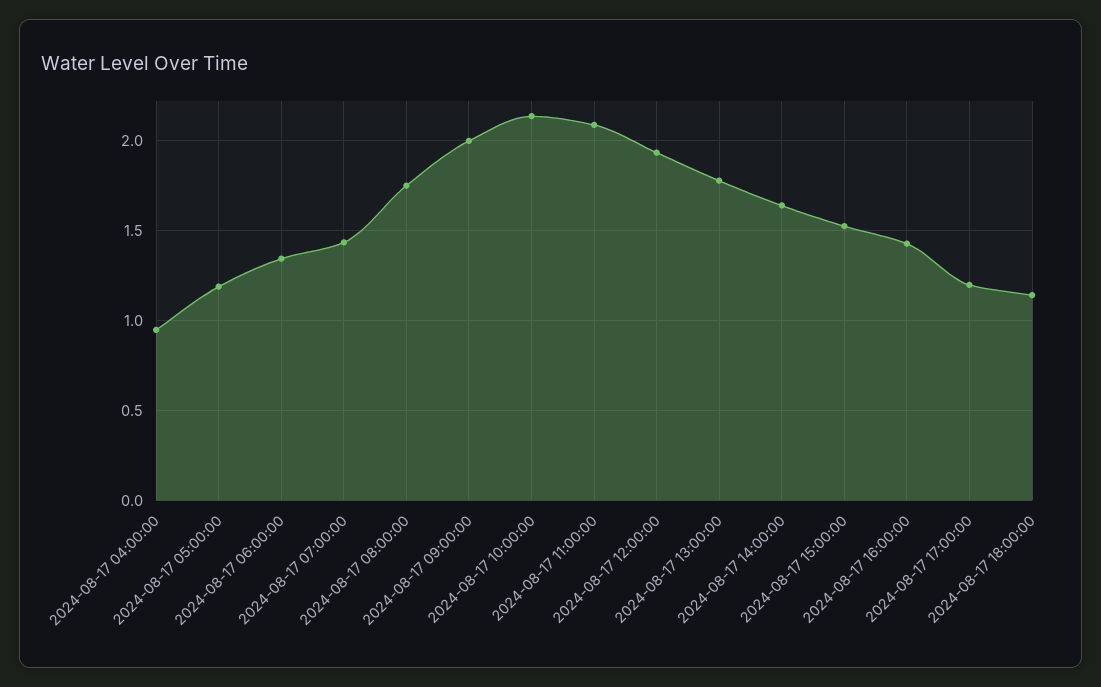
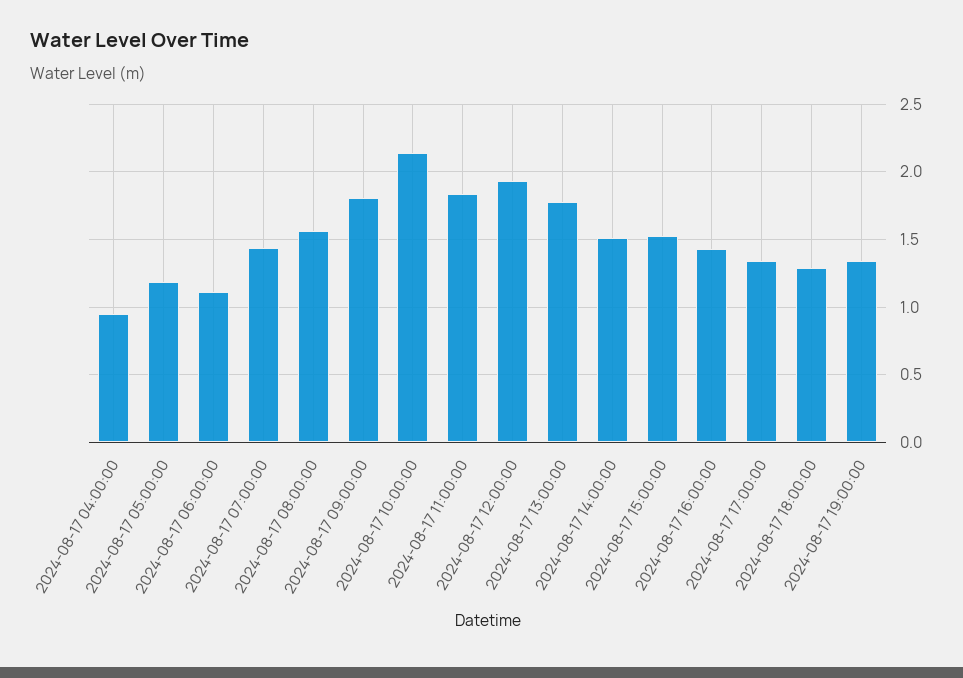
2024-08-17 06:00:00: 1.35 -> 1.1
2024-08-17 08:00:00: 1.75 -> 1.55
2024-08-17 09:00:00: 2 -> 1.8
2024-08-17 11:00:00: 2.1 -> 1.85
2024-08-17 14:00:00: 1.65 -> 1.5
2024-08-17 17:00:00: 1.2 -> 1.35
2024-08-17 18:00:00: 1.15 -> 1.3
2024-08-17 19:00:00: none -> 1.35

